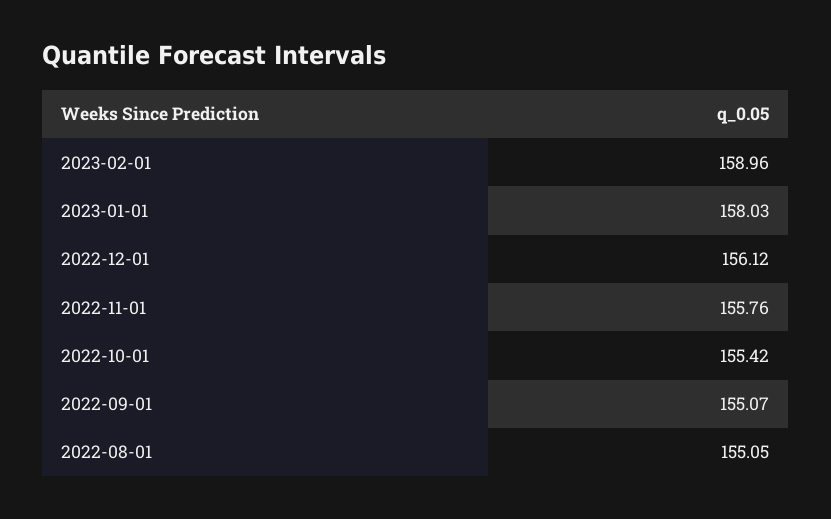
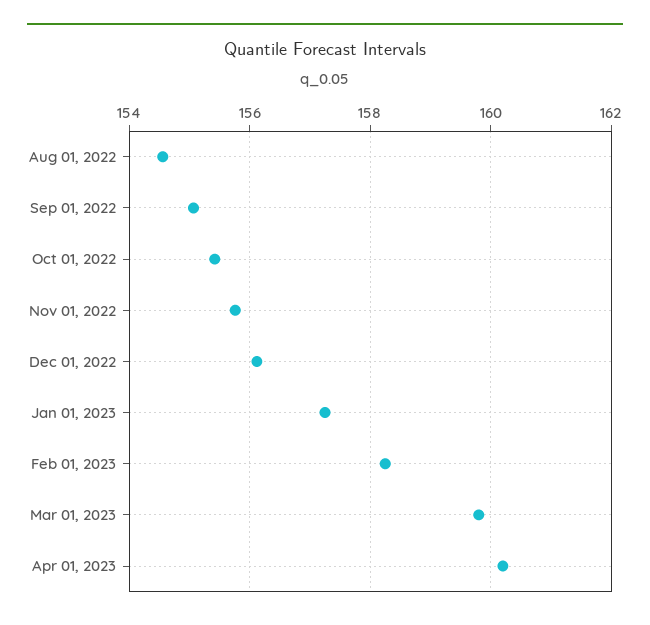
2023-02-01: 158.96 -> 158.2
2023-01-01: 158.03 -> 157.2
2022-08-01: 155.05 -> 154.6
Mar 01, 2023: none -> 159.8
Apr 01, 2023: none -> 160.2

